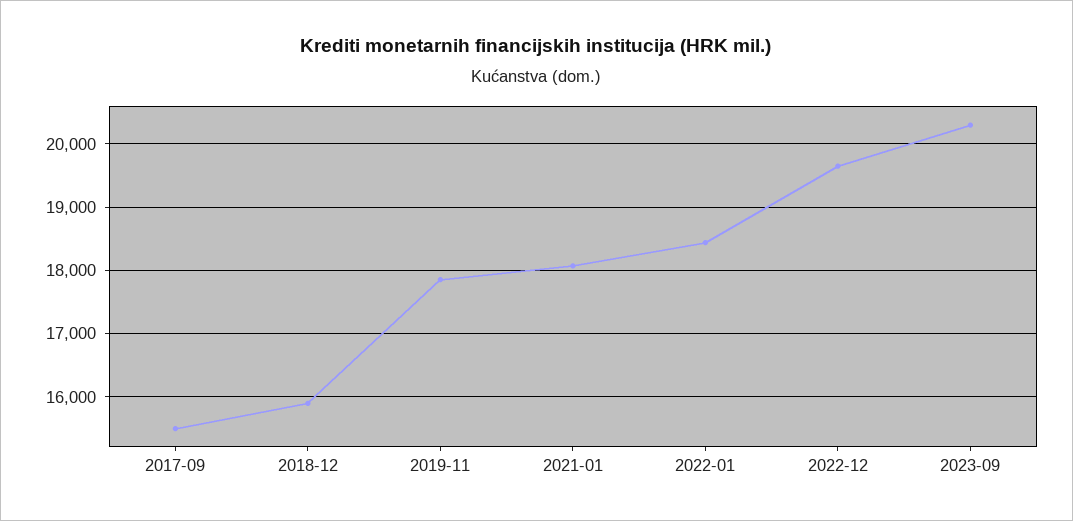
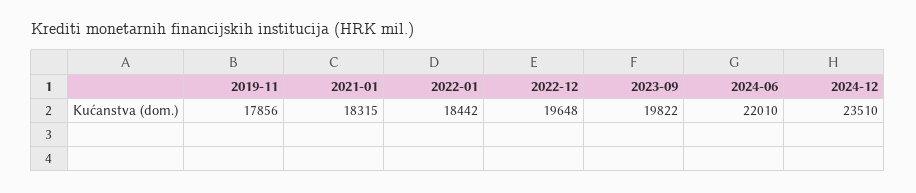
2017-09: 15500 -> none
2018-12: 15900 -> none
2021-01: 18100 -> 18315
2023-09: 20300 -> 19822
2024-06: none -> 22010
2024-12: none -> 23510

